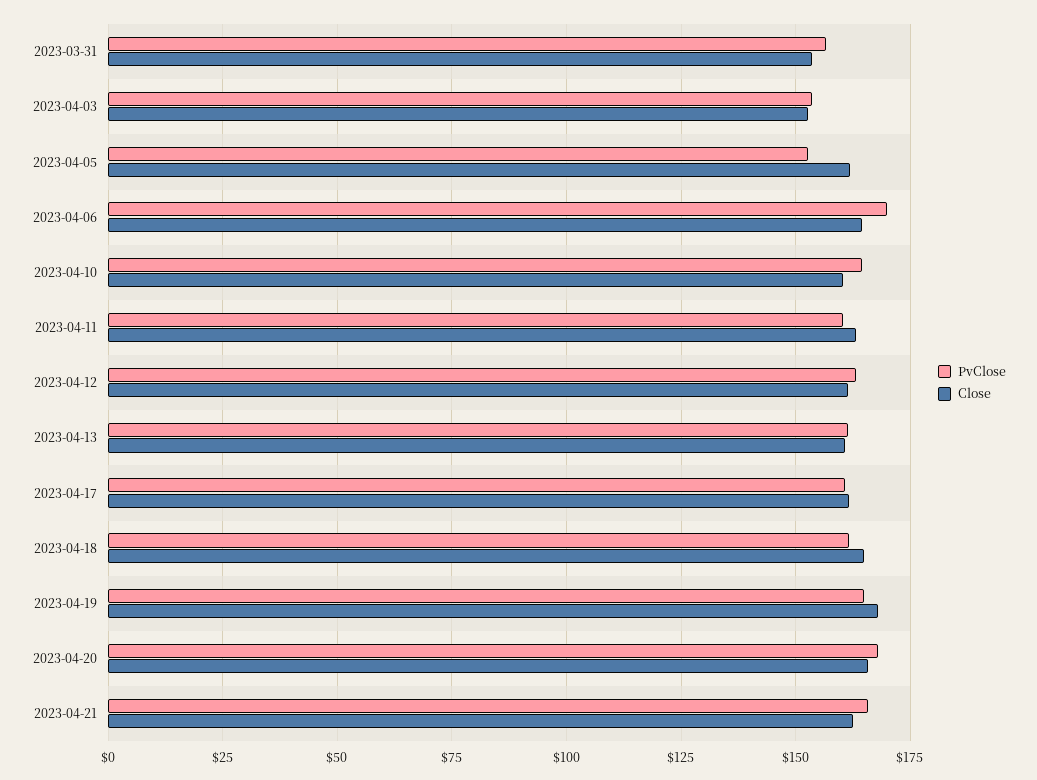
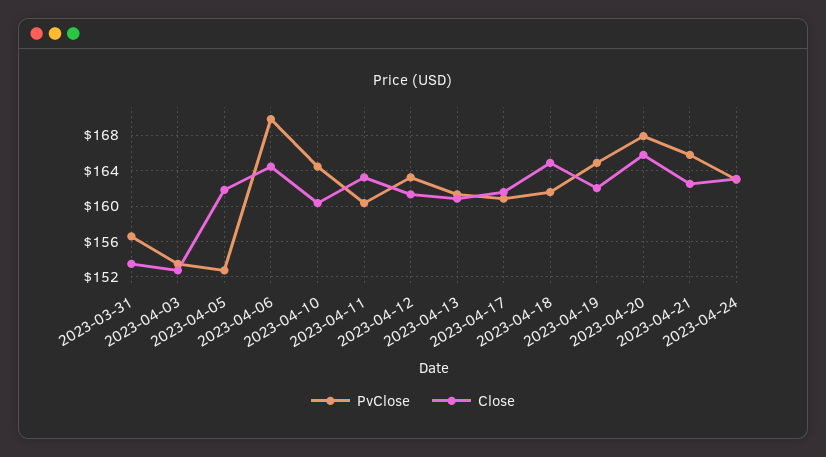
Close, 2023-04-19: 167.5 -> 162
PvClose, 2023-04-24: none -> 163
Close, 2023-04-24: none -> 163

